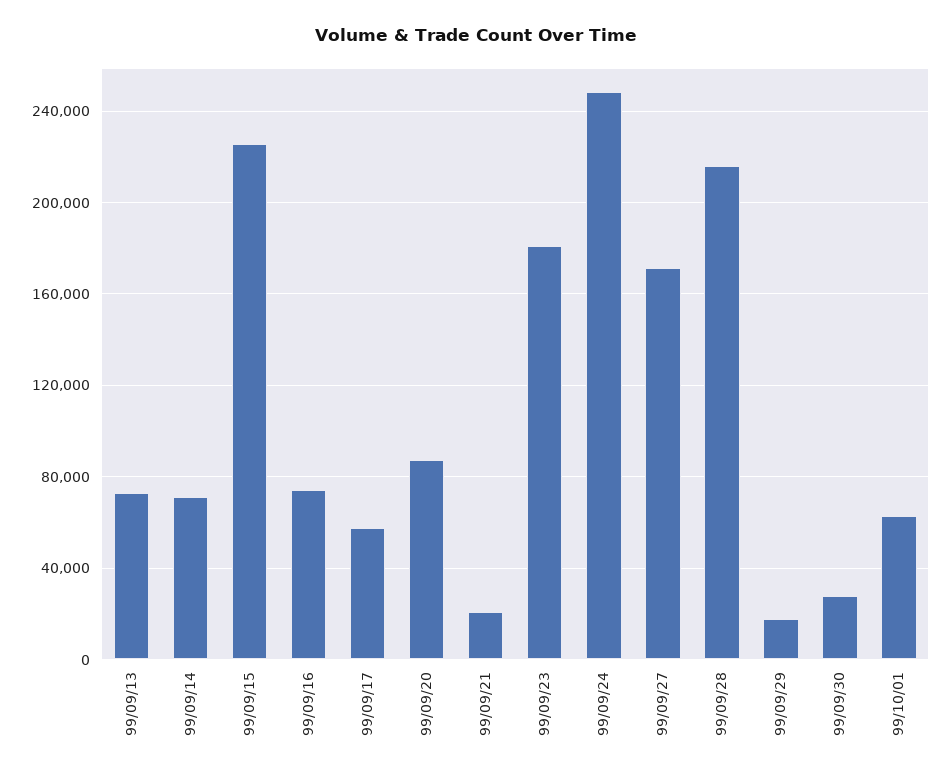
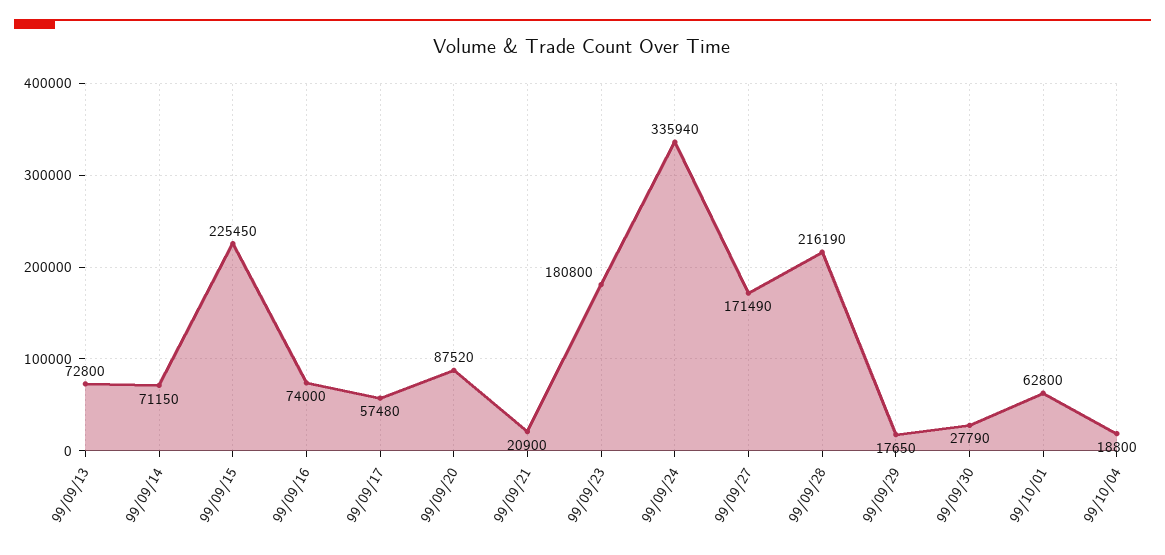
99/09/24: 250000 -> 335940
99/10/04: none -> 18800

